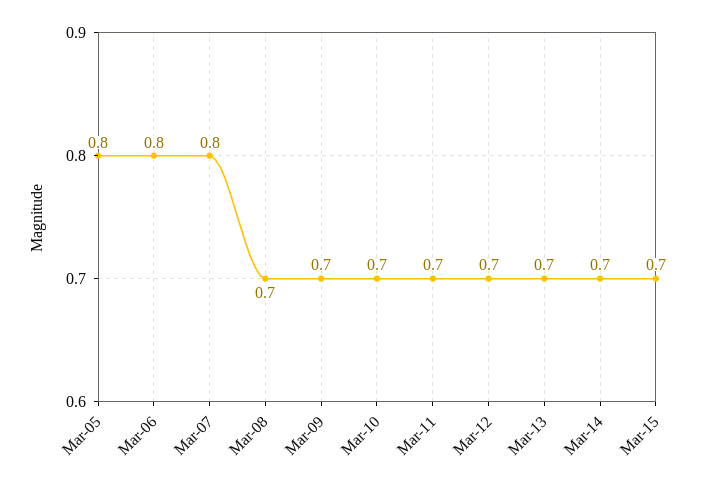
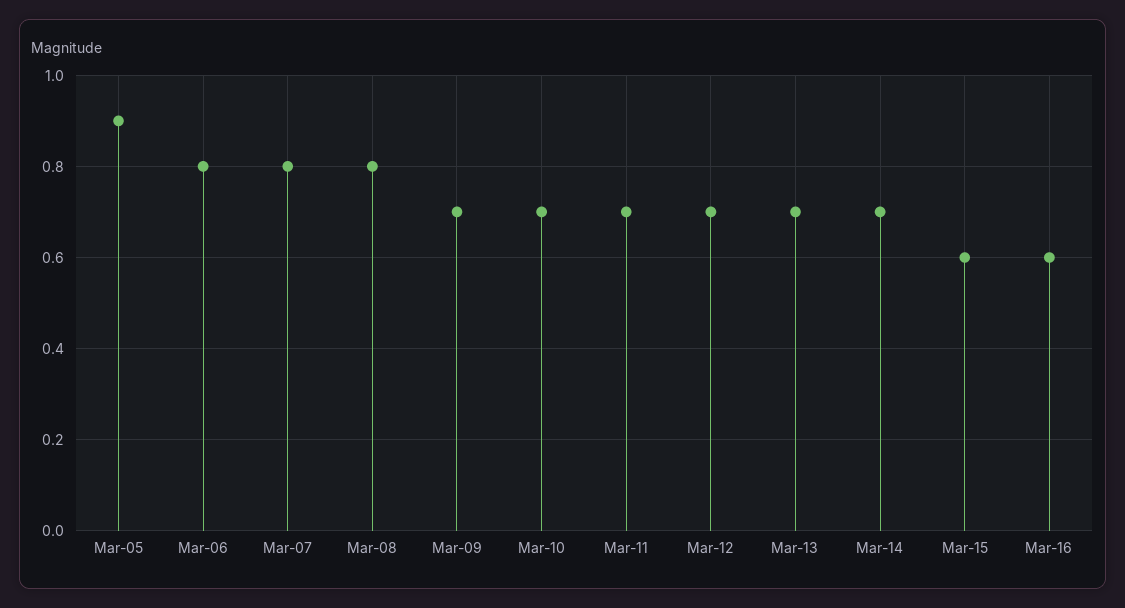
Mar-05: 0.8 -> 0.9
Mar-08: 0.7 -> 0.8
Mar-15: 0.7 -> 0.6
Mar-16: none -> 0.6

